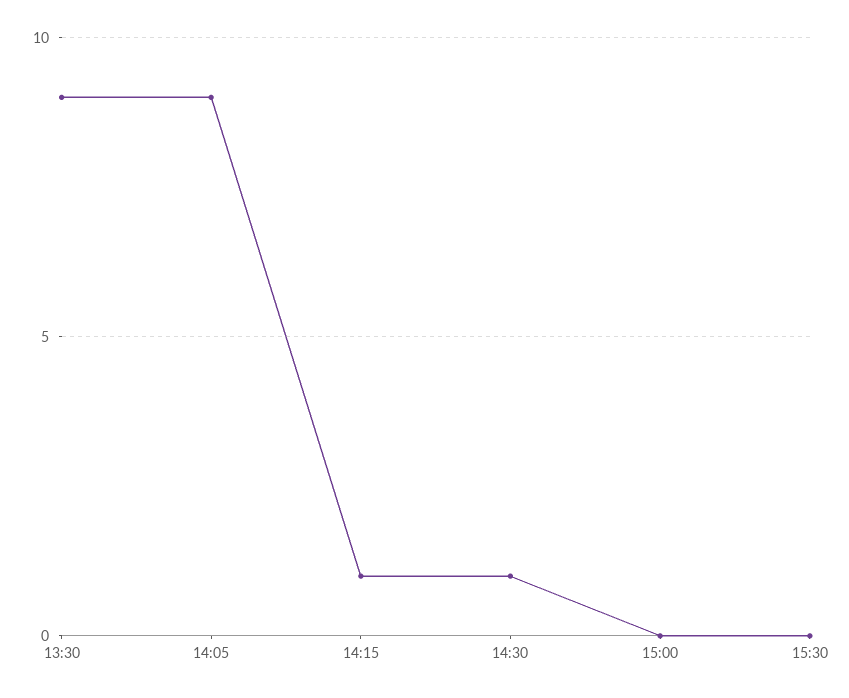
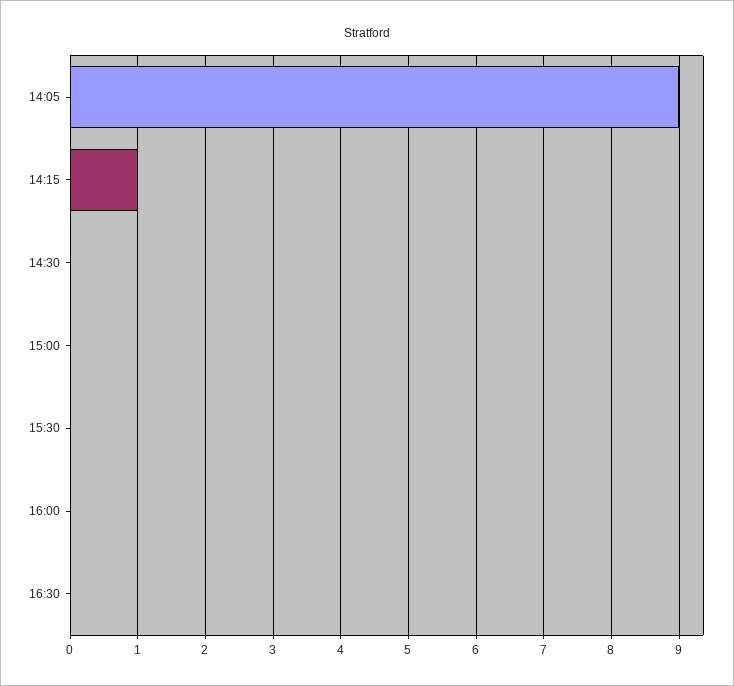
13:30: 9 -> none
14:30: 1 -> 0
16:00: none -> 0
16:30: none -> 0

